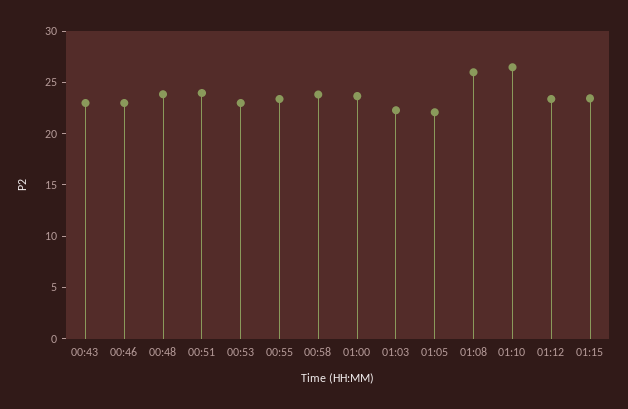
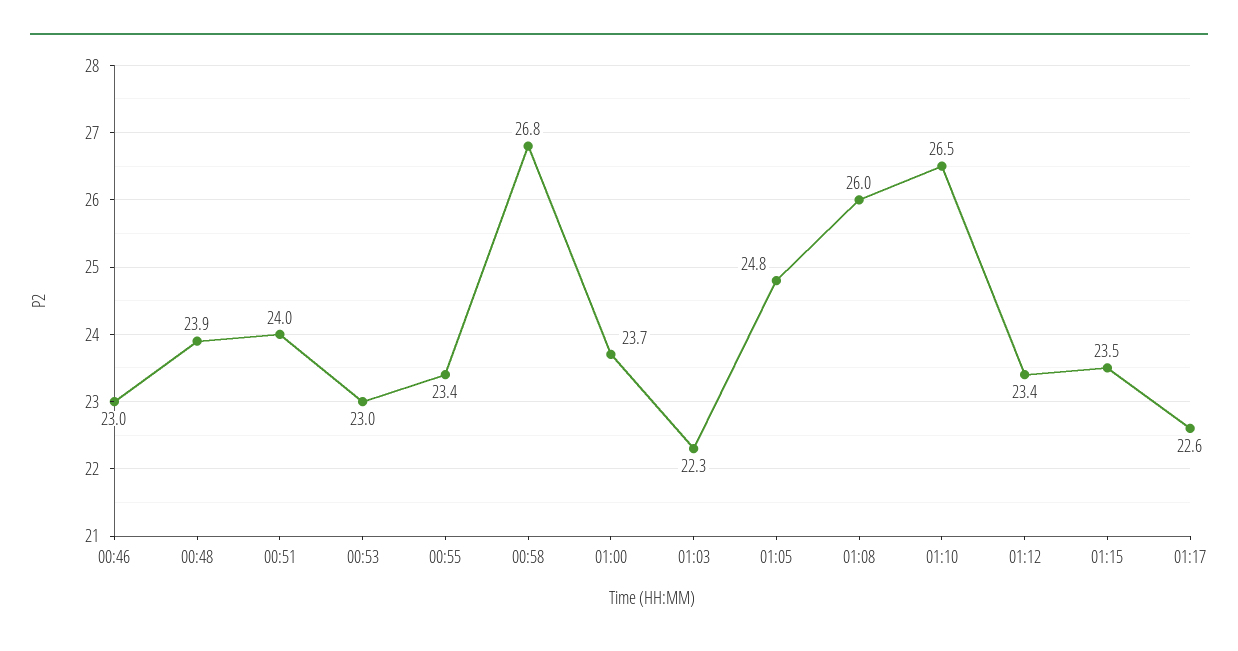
00:43: 23 -> none
00:58: 24 -> 26.8
01:05: 22 -> 24.8
01:17: none -> 22.6

